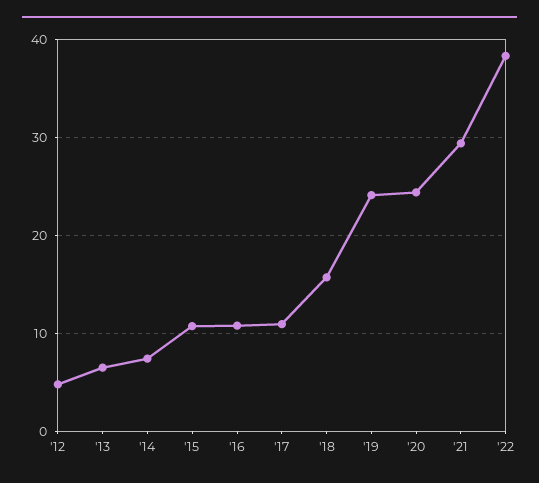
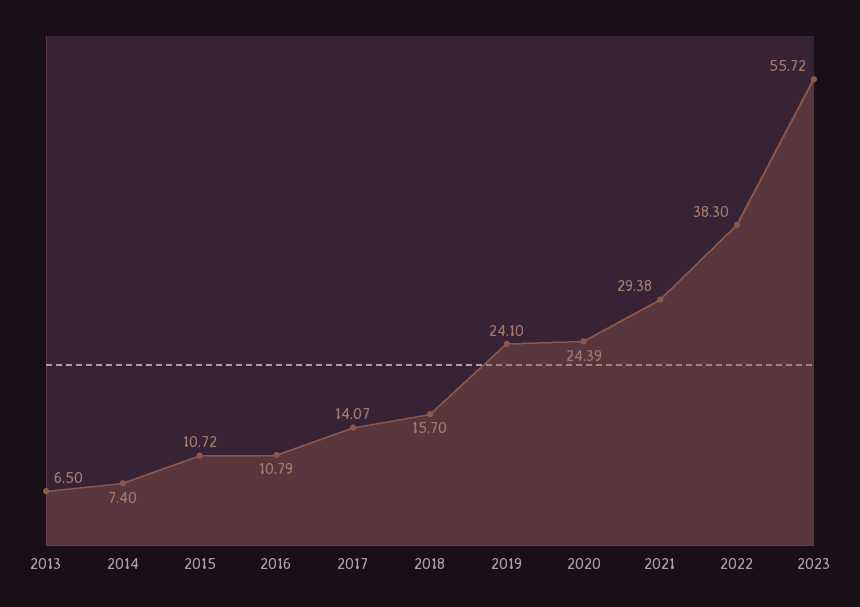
'12: 5 -> none
'17: 11 -> 14.07
2023: none -> 55.72

